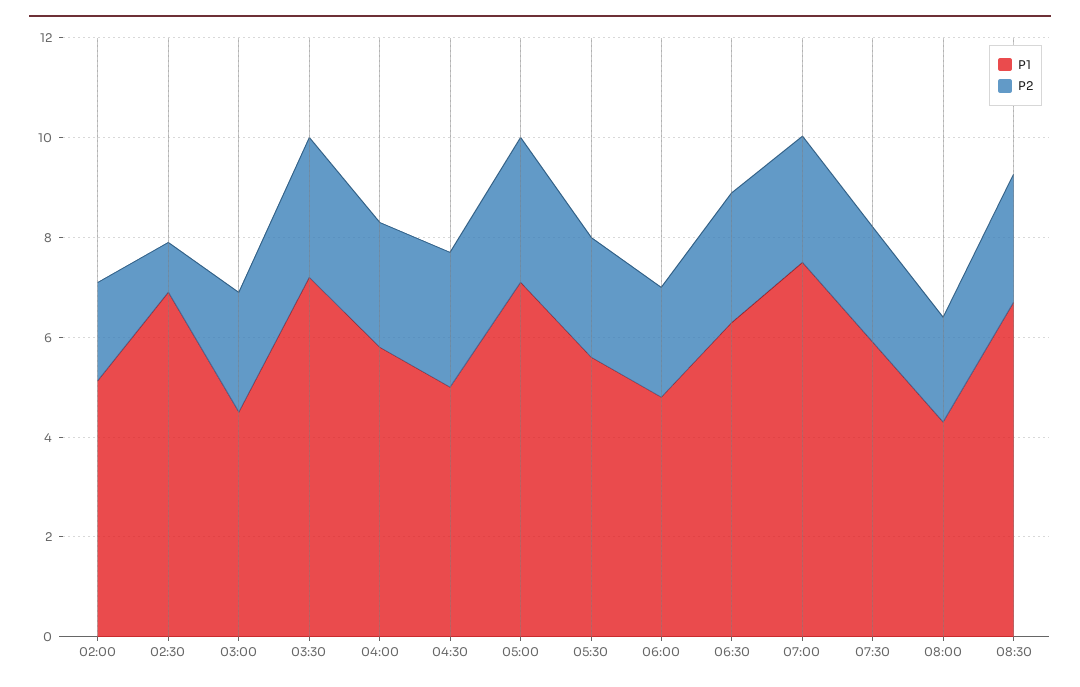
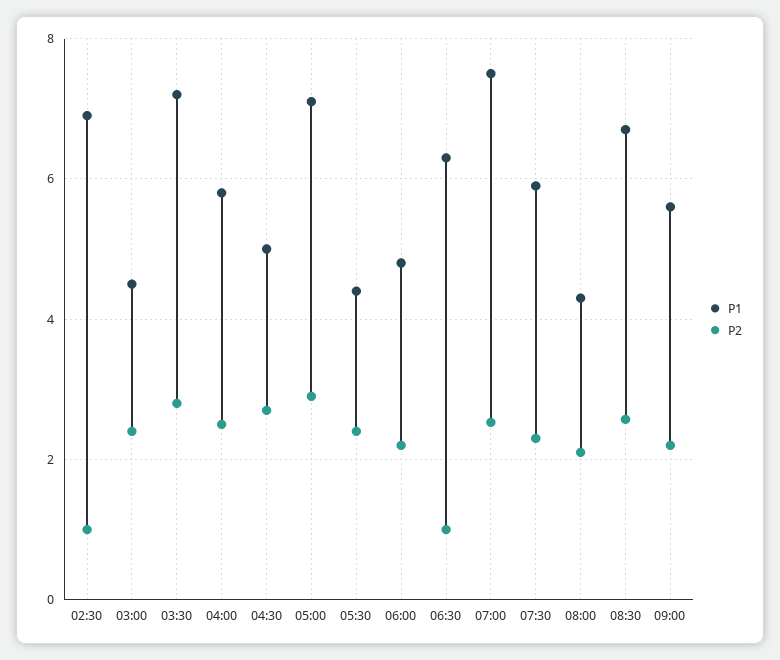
P1, 02:00: 5 -> none
P2, 02:00: 2 -> none
P1, 05:30: 5.5 -> 4.4
P2, 06:30: 2.5 -> 1
P1, 09:00: none -> 5.6
P2, 09:00: none -> 2.2

